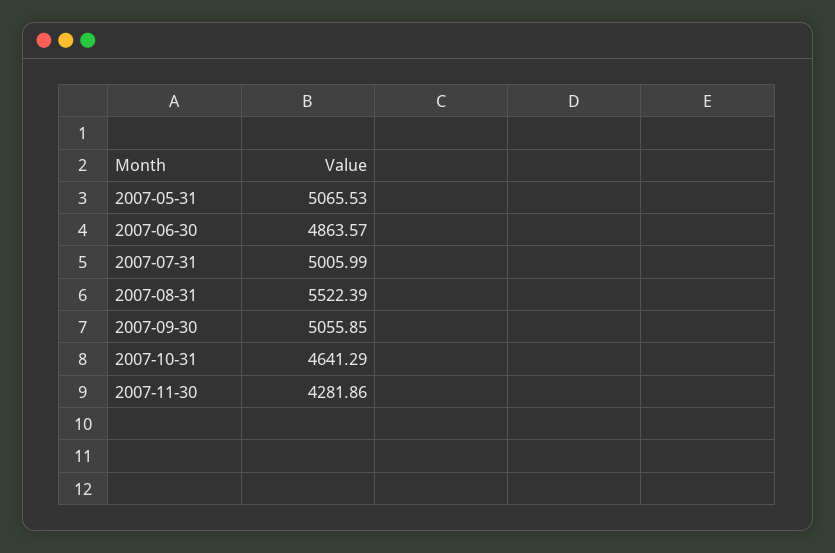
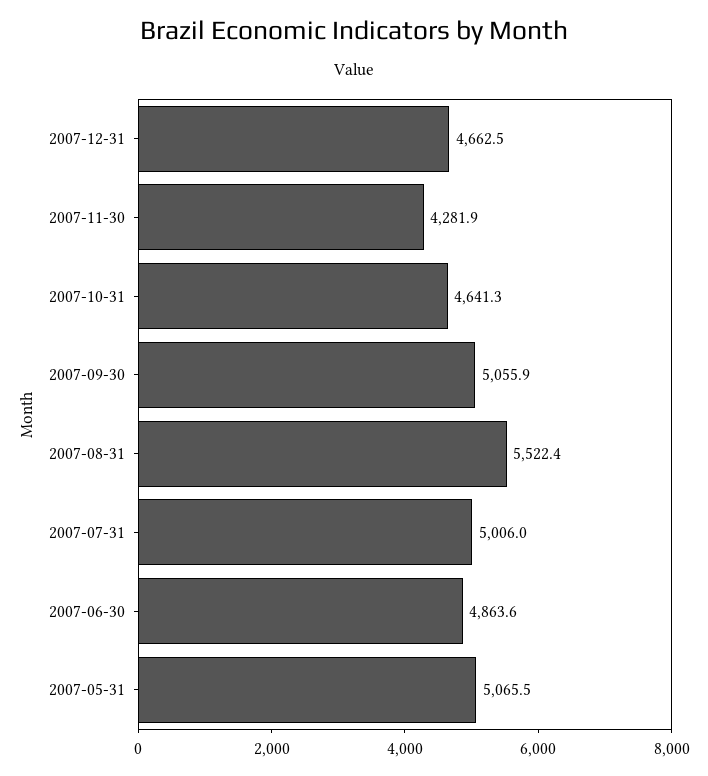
2007-12-31: none -> 4662.5

